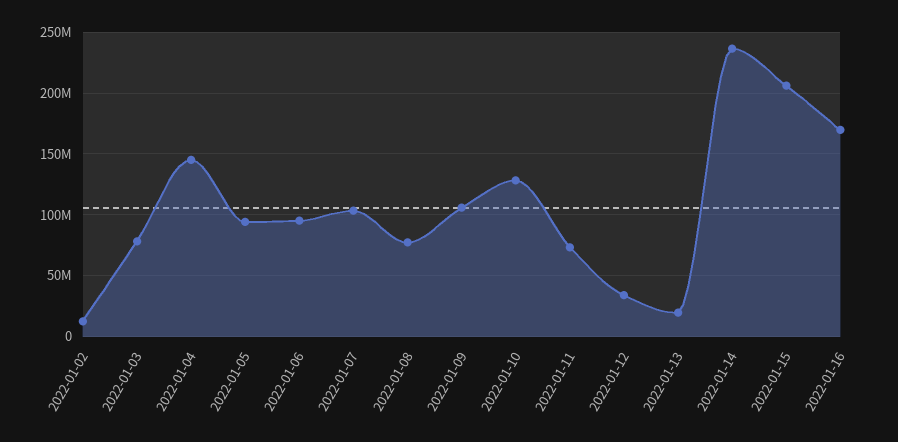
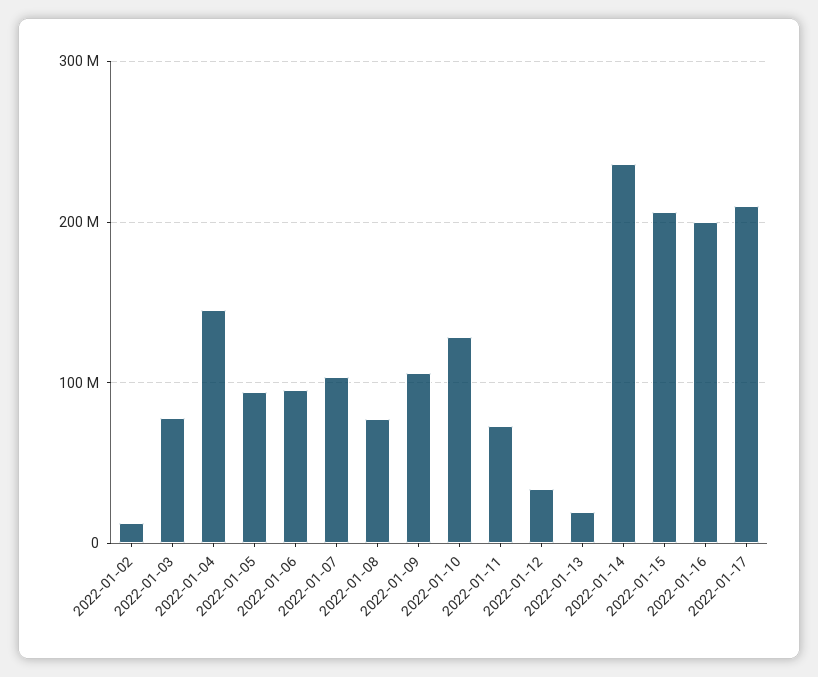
2022-01-16: 170000000 -> 200000000
2022-01-17: none -> 210000000

